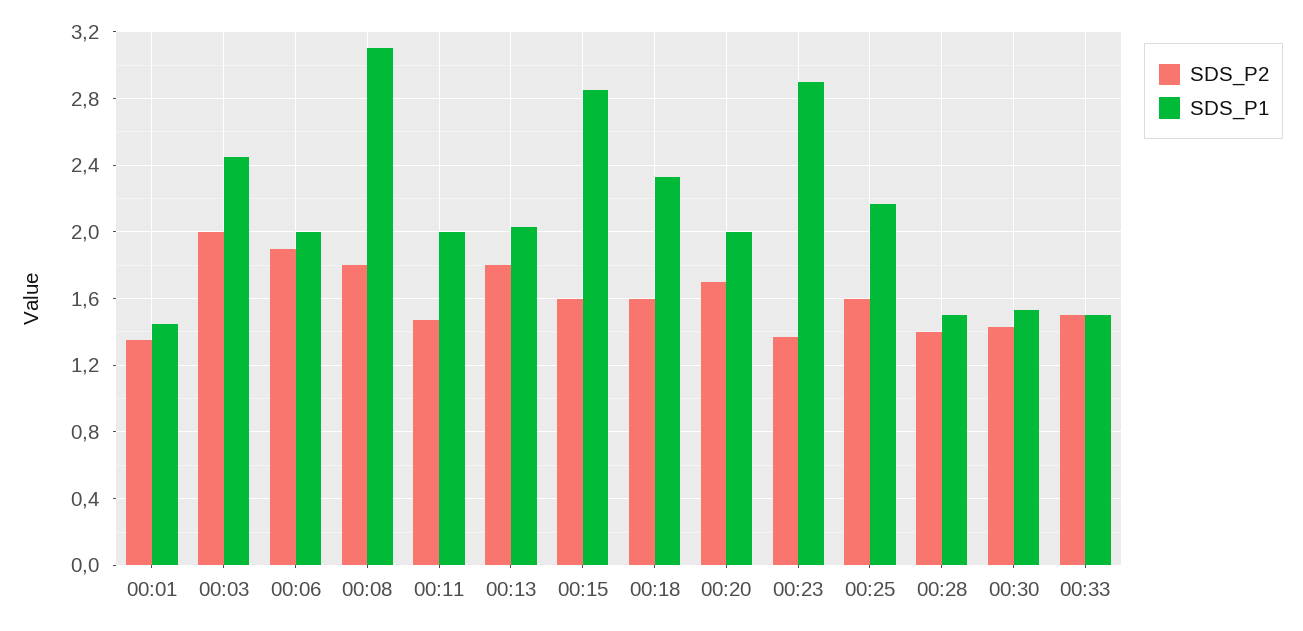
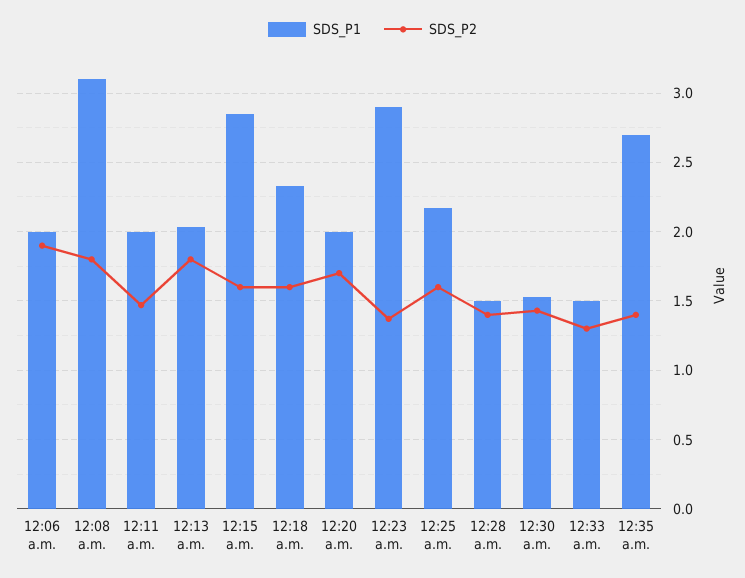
SDS_P2, 00:01: 1.35 -> none
SDS_P1, 00:01: 1.45 -> none
SDS_P2, 00:03: 2 -> none
SDS_P1, 00:03: 2.45 -> none
SDS_P2, 00:33: 1.5 -> 1.3
SDS_P1, 12:35 a.m.: none -> 2.7
SDS_P2, 12:35 a.m.: none -> 1.4

